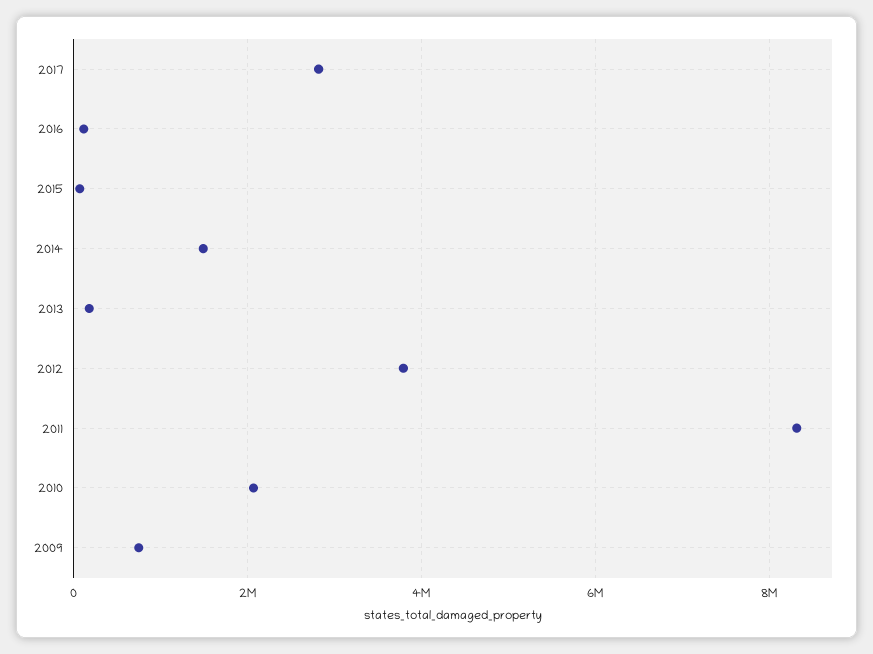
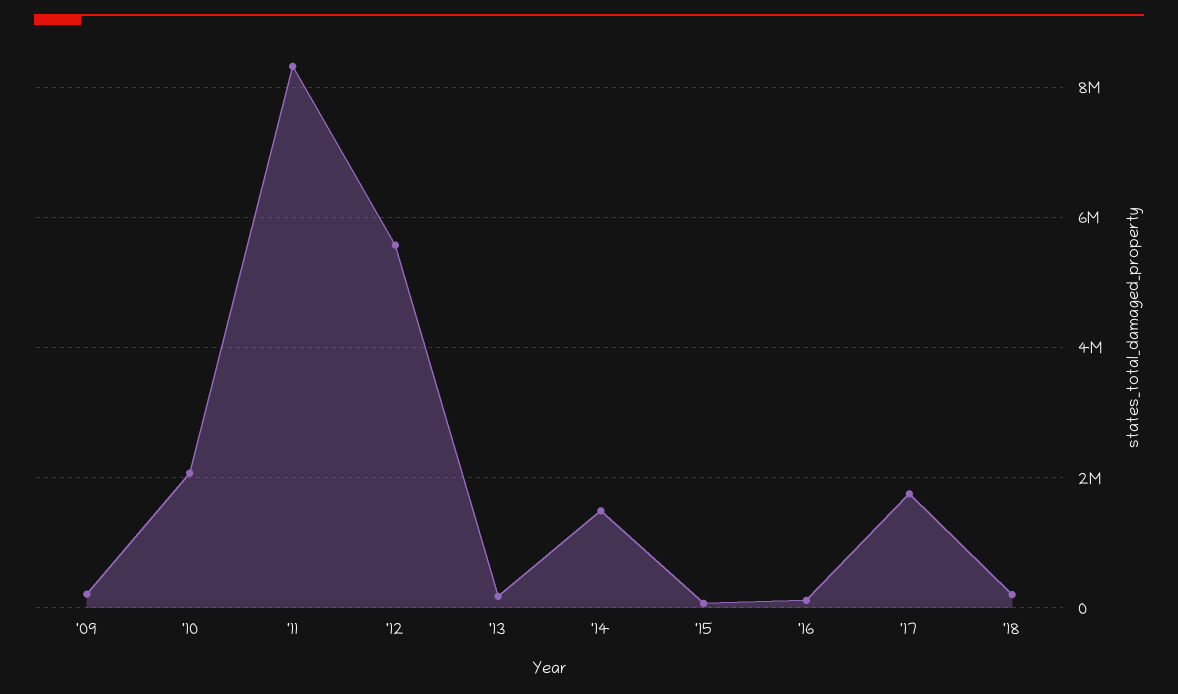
2017: 2800000 -> 1800000
2012: 3800000 -> 5600000
2009: 800000 -> 200000
'18: none -> 200000

